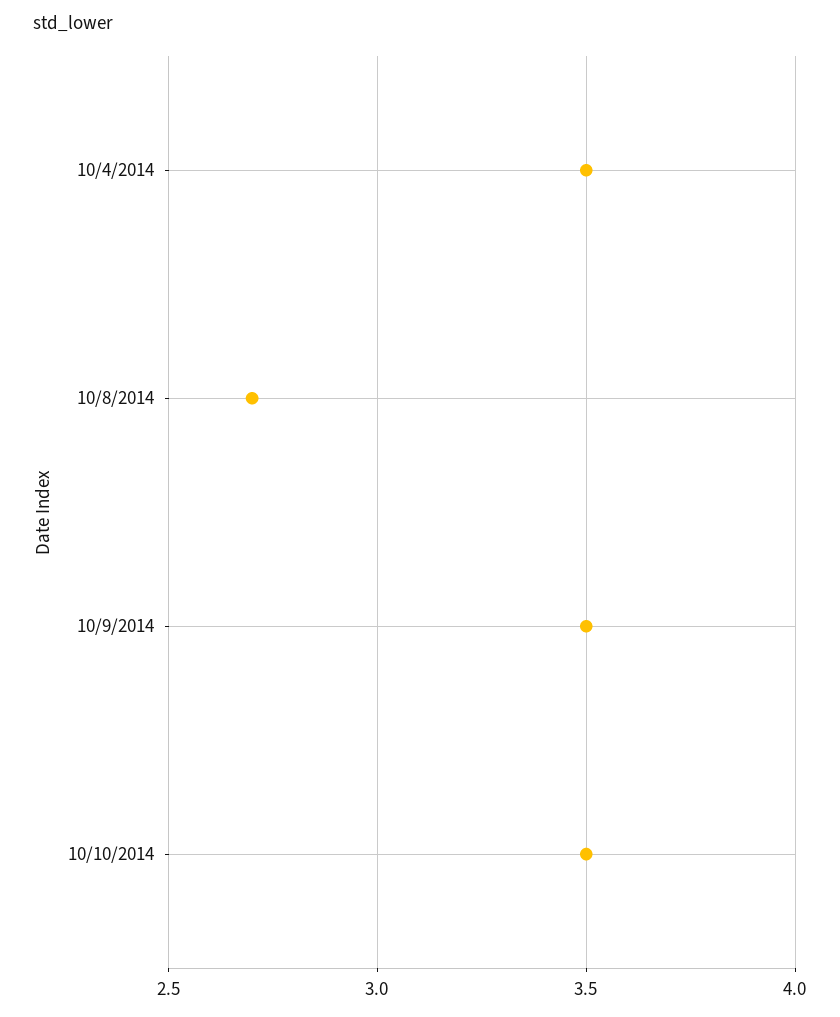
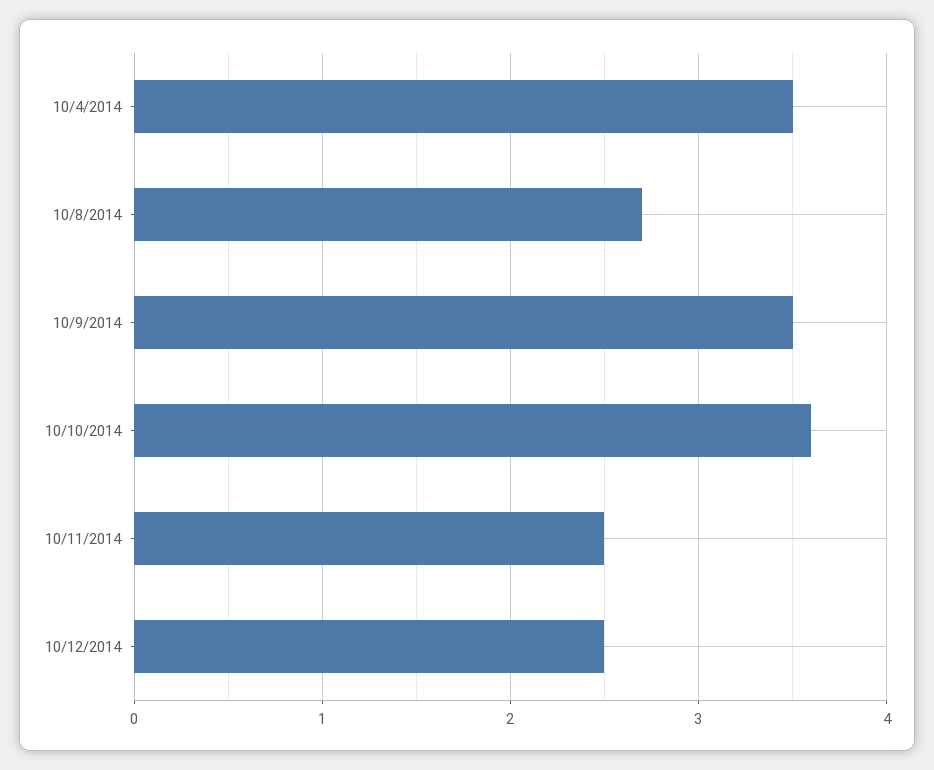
10/10/2014: 3.5 -> 3.6
10/11/2014: none -> 2.5
10/12/2014: none -> 2.5

